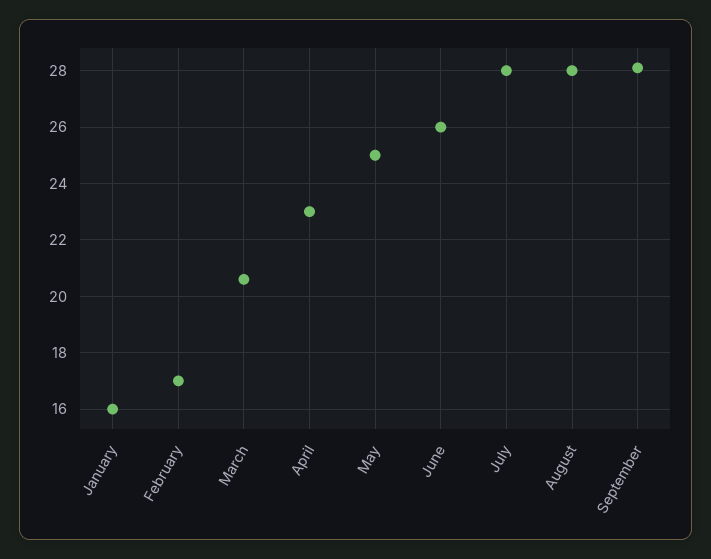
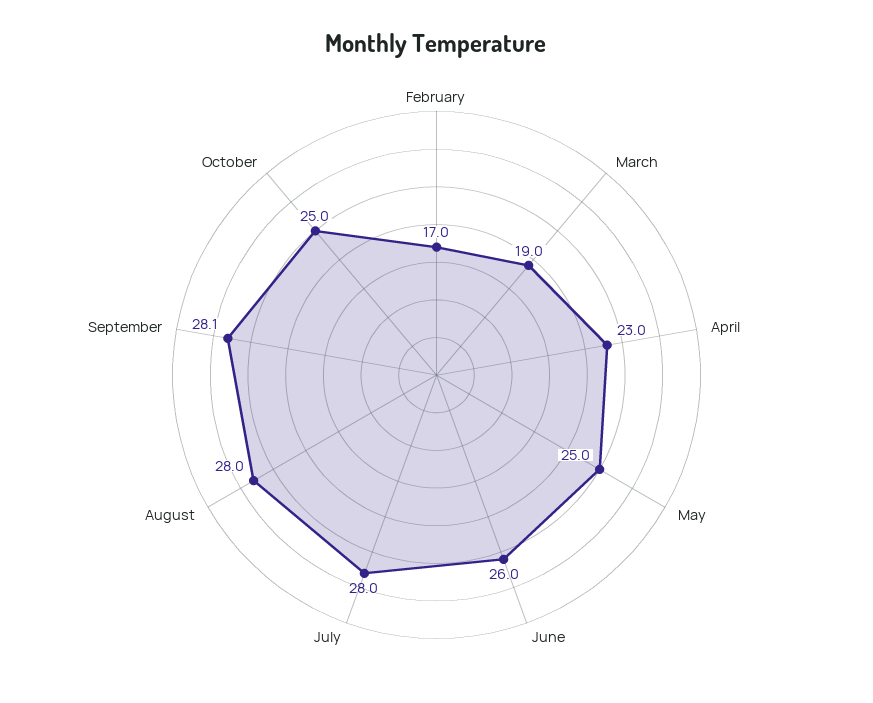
January: 16 -> none
March: 20.5 -> 19
October: none -> 25

